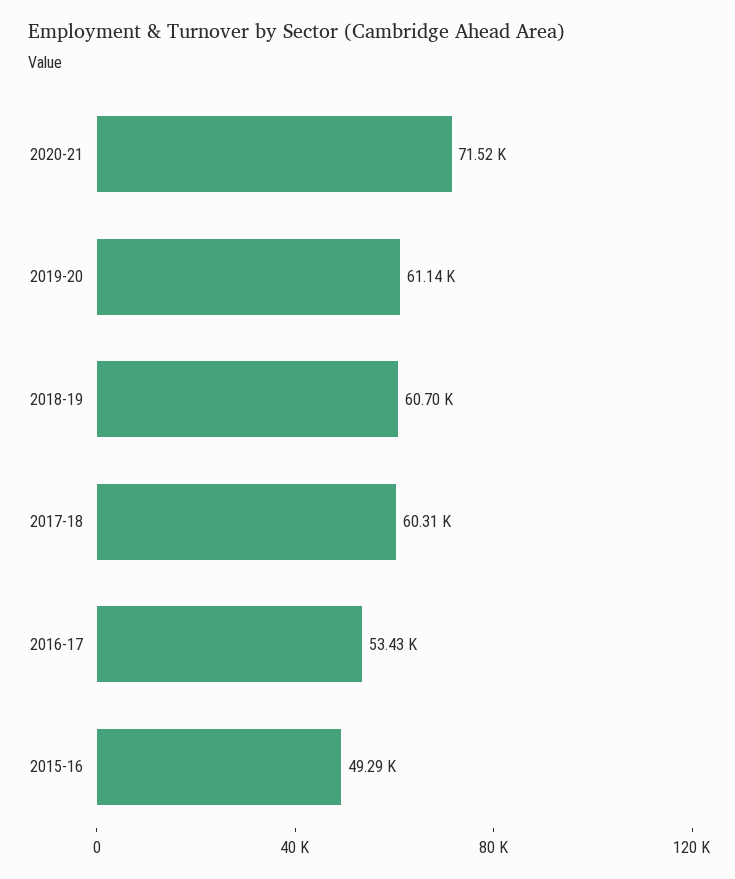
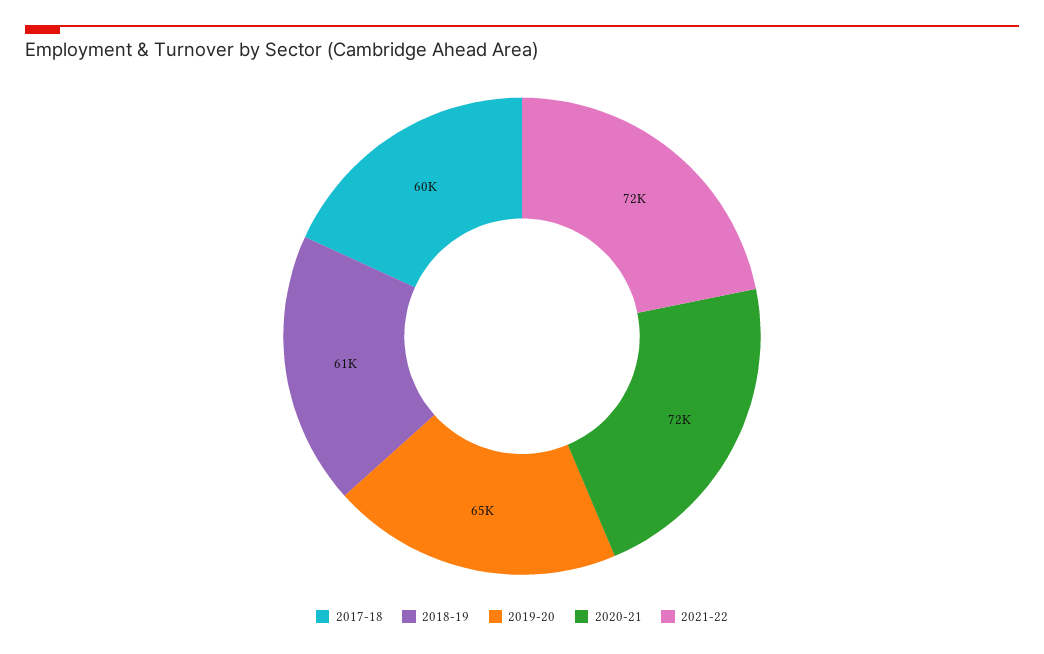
2019-20: 61140 -> 65000
2016-17: 53430 -> none
2015-16: 49290 -> none
2021-22: none -> 72000

